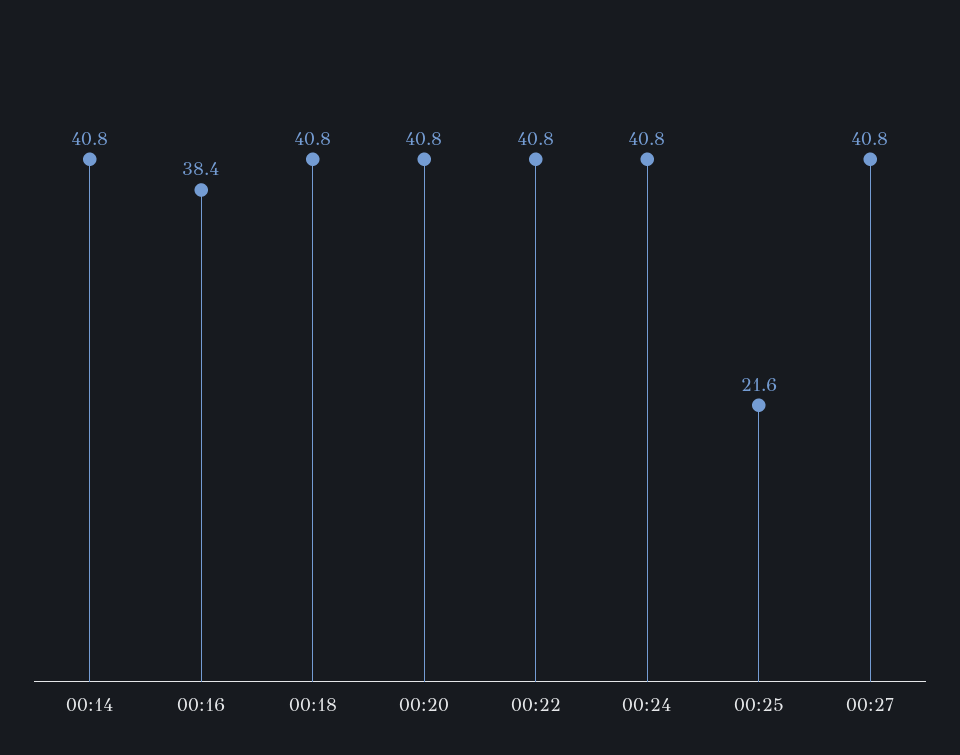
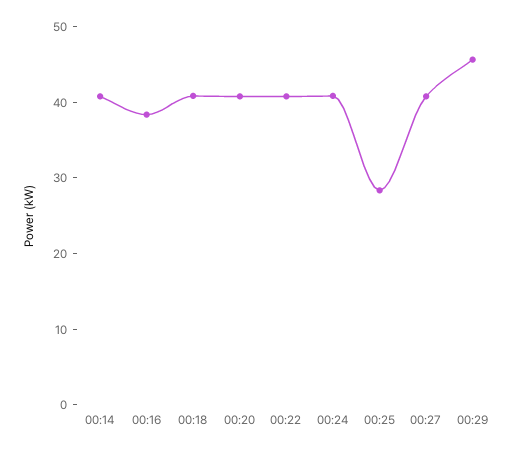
00:25: 21.6 -> 28
00:29: none -> 46

